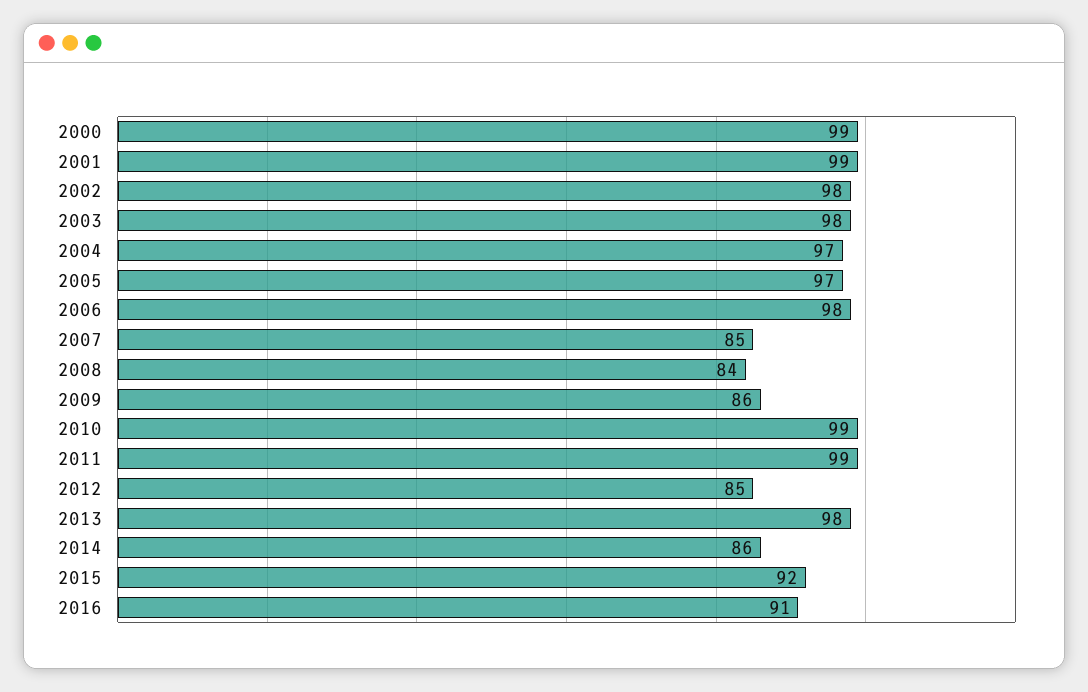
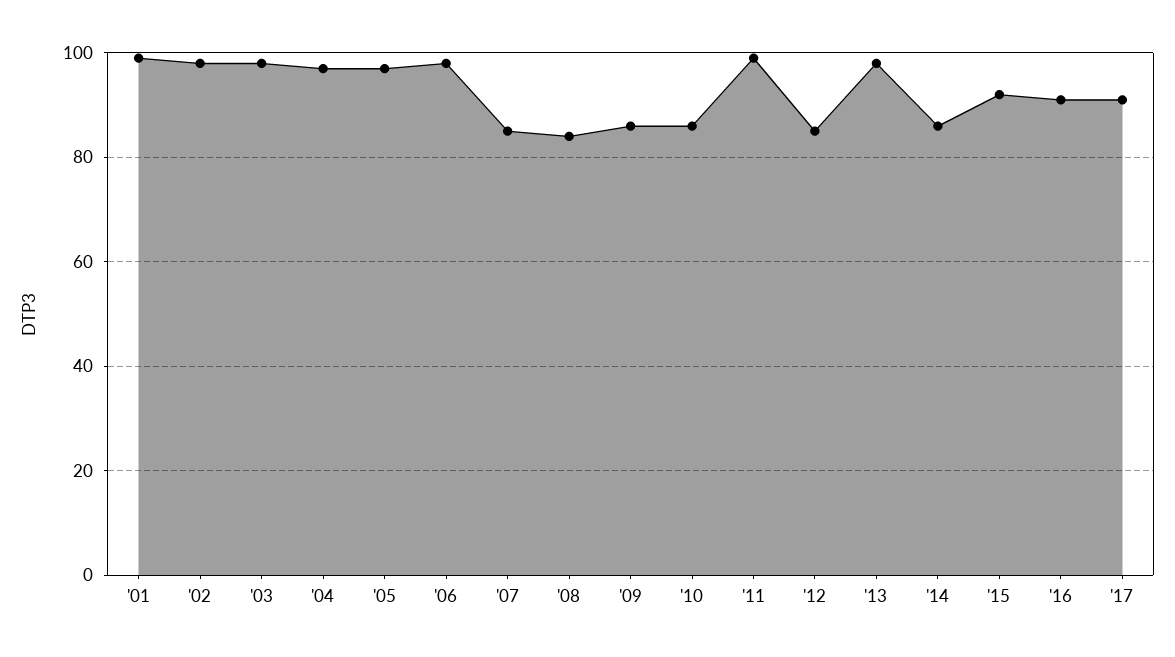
2000: 99 -> none
2010: 99 -> 85
'17: none -> 90

